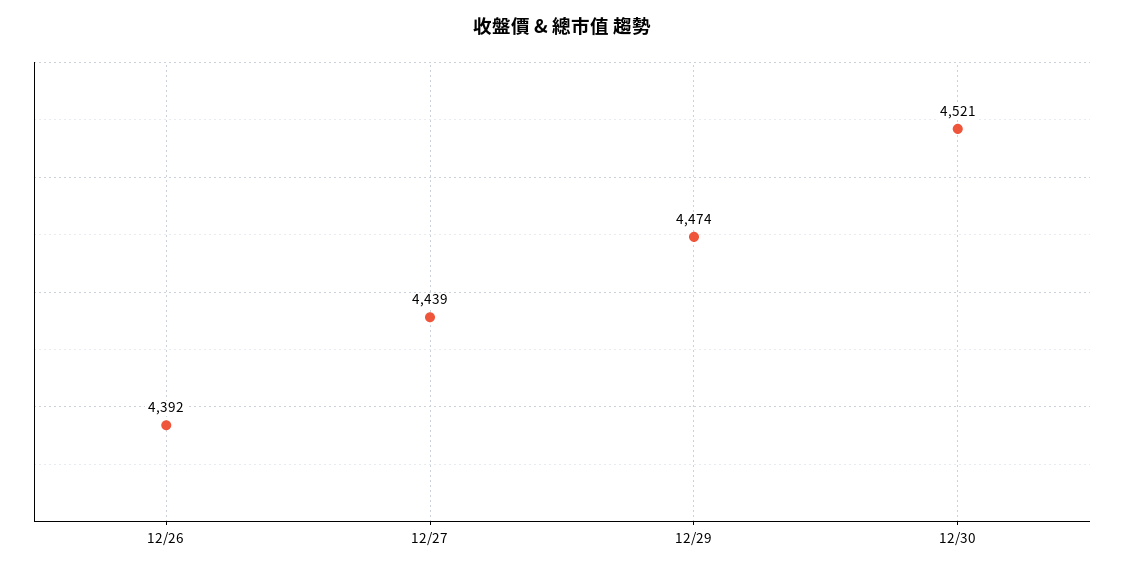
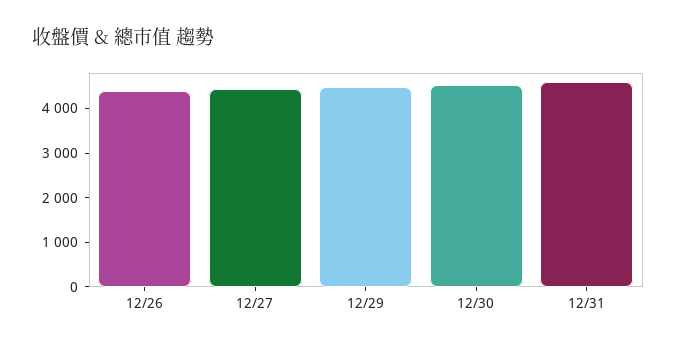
12/31: none -> 4600

